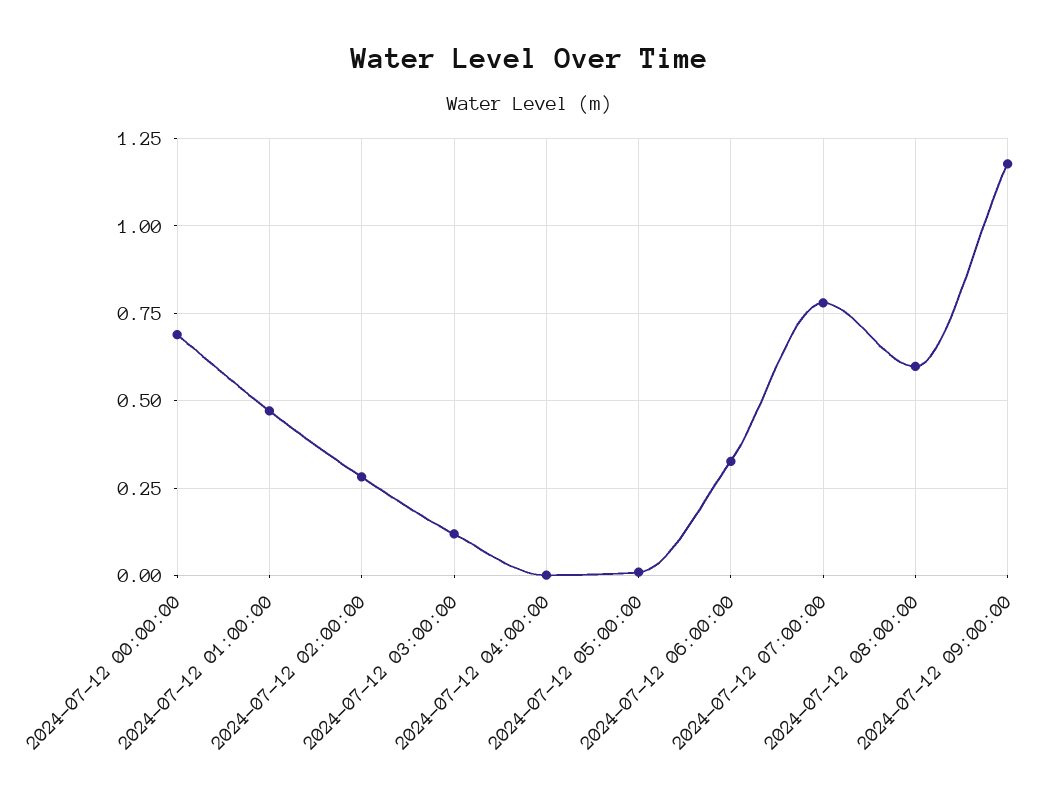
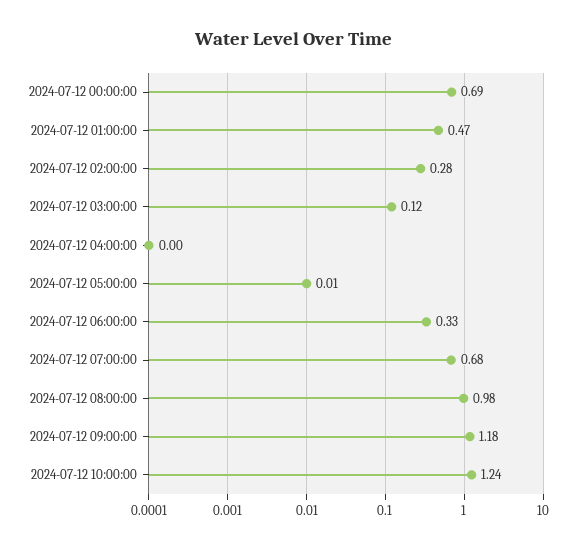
2024-07-12 07:00:00: 0.775 -> 0.68
2024-07-12 08:00:00: 0.6 -> 0.98
2024-07-12 10:00:00: none -> 1.24

